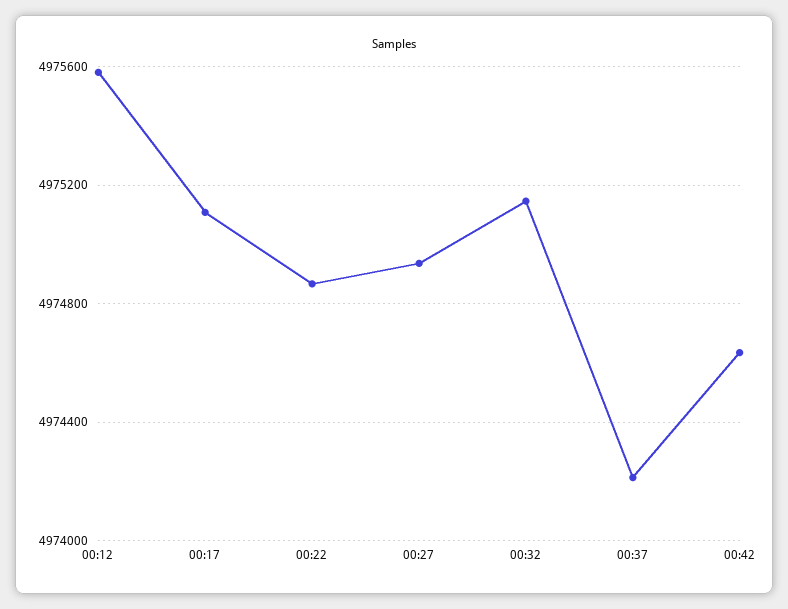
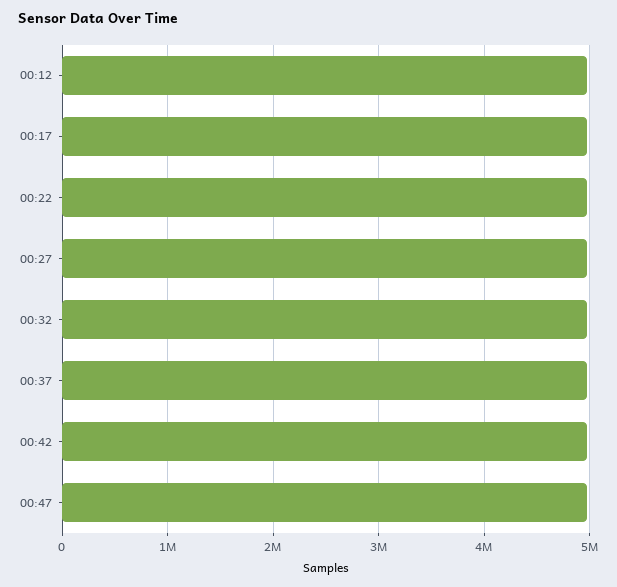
00:47: none -> 5000000

